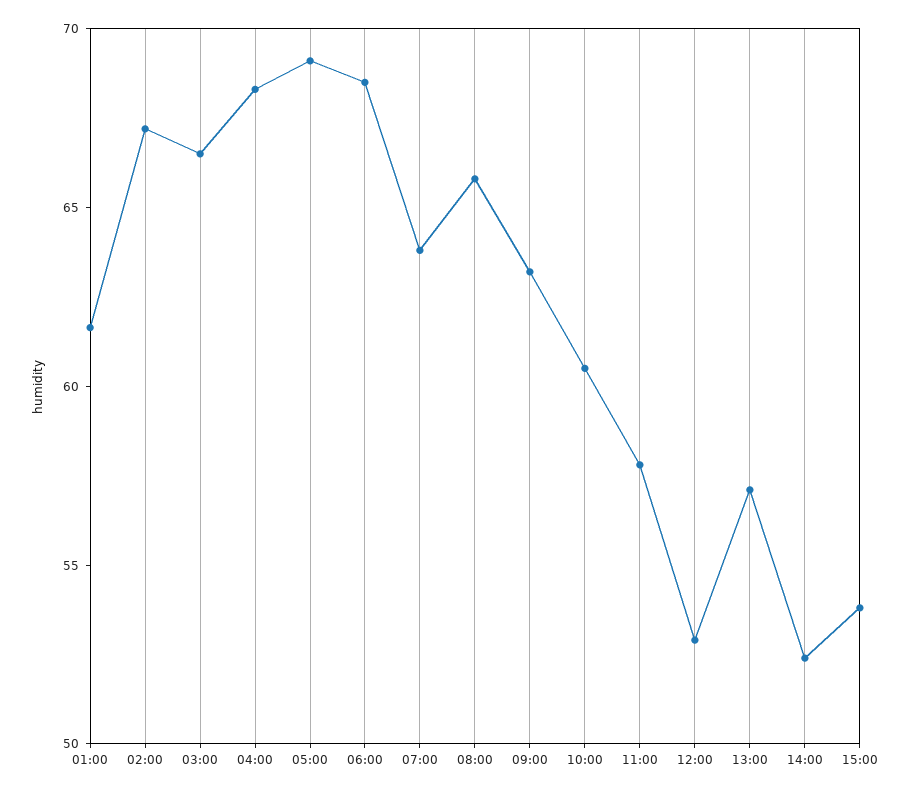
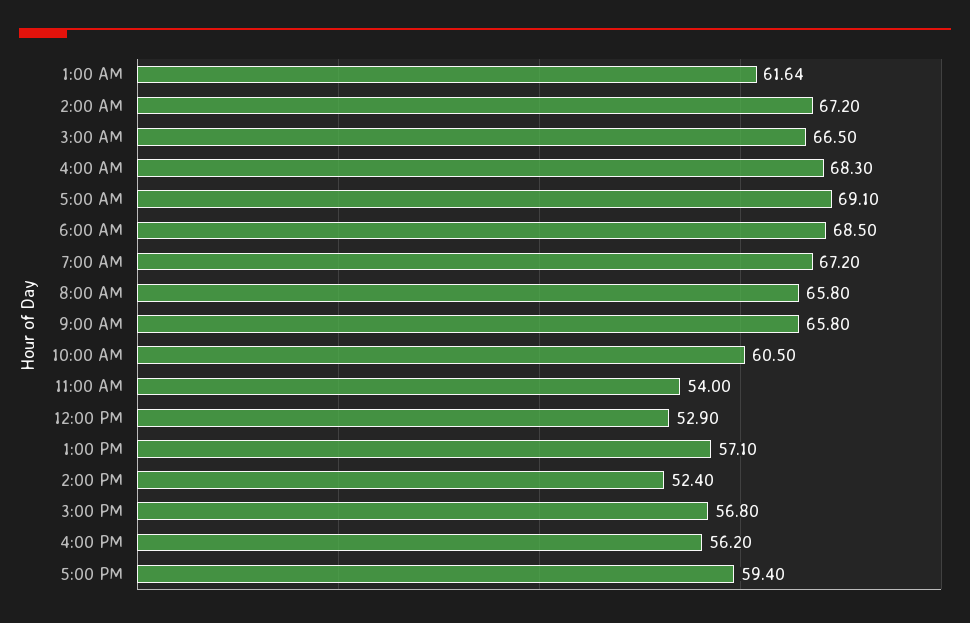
07:00: 64 -> 67.2
09:00: 63 -> 65.8
11:00: 58 -> 54
15:00: 54 -> 56.8
4:00 PM: none -> 56.2
5:00 PM: none -> 59.4

